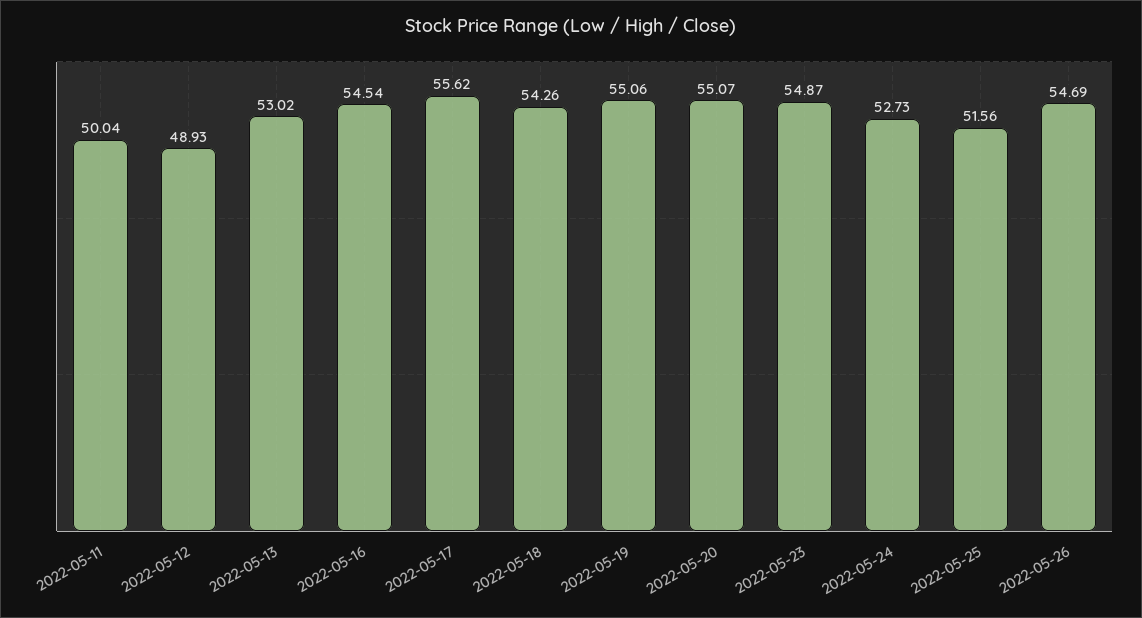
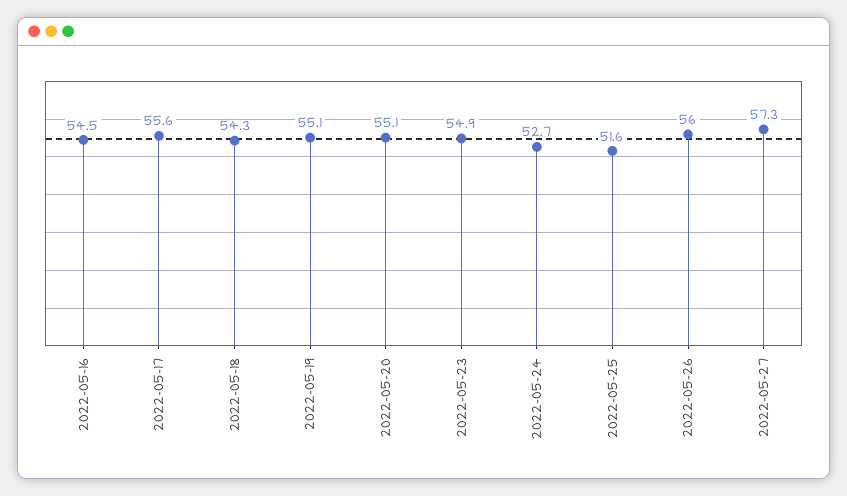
2022-05-11: 50.04 -> none
2022-05-12: 48.93 -> none
2022-05-13: 53.02 -> none
2022-05-26: 54.69 -> 56
2022-05-27: none -> 57.3

